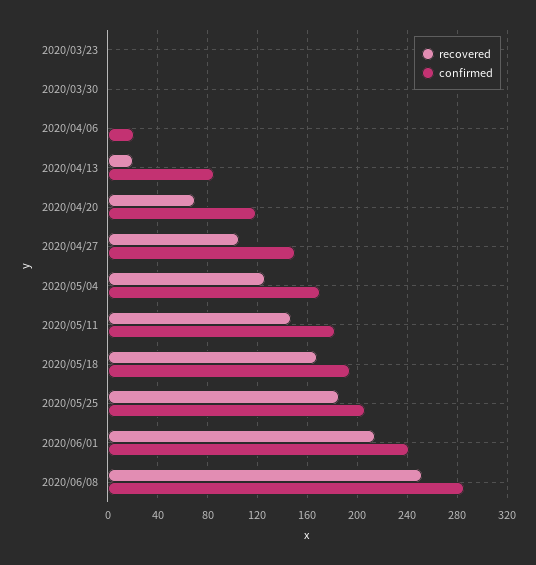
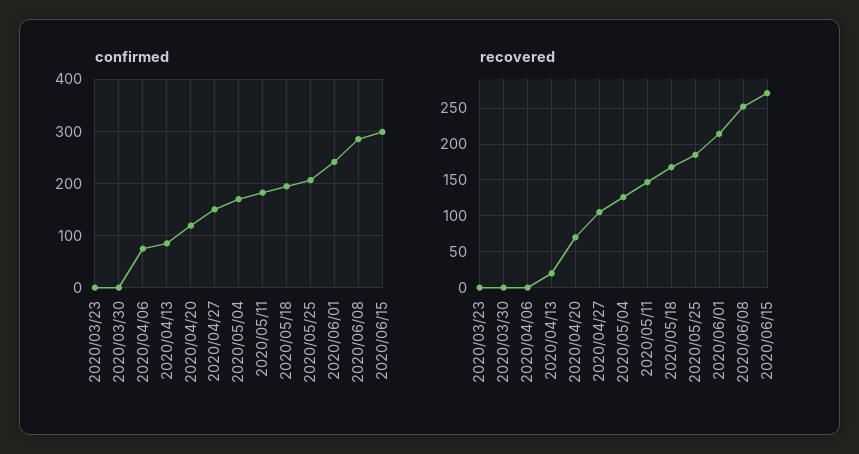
confirmed, 2020/04/06: 20 -> 80
confirmed, 2020/06/15: none -> 300
recovered, 2020/06/15: none -> 270

